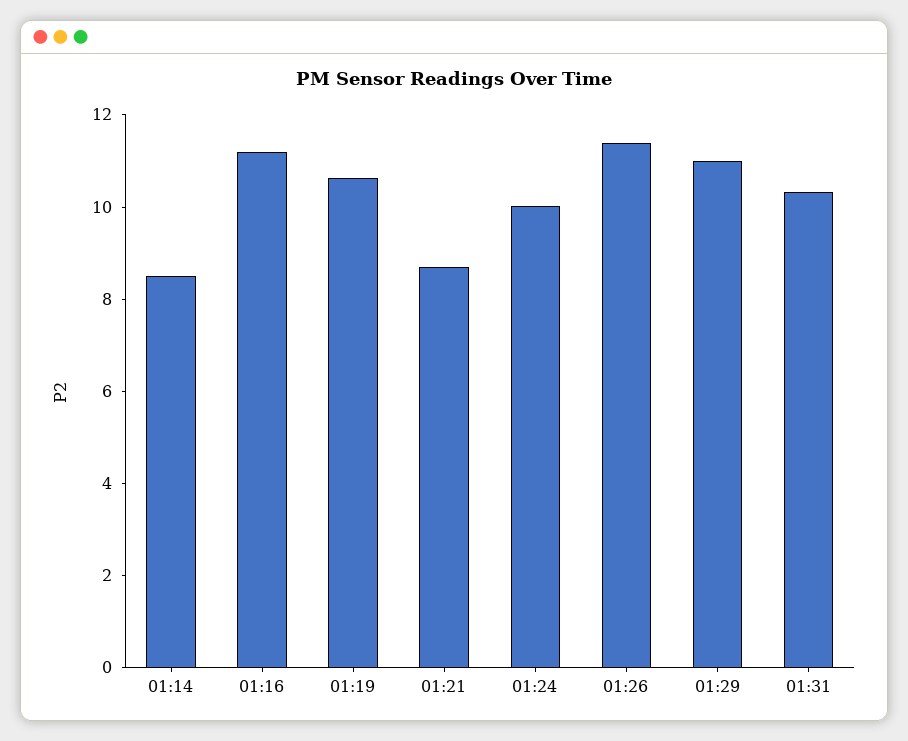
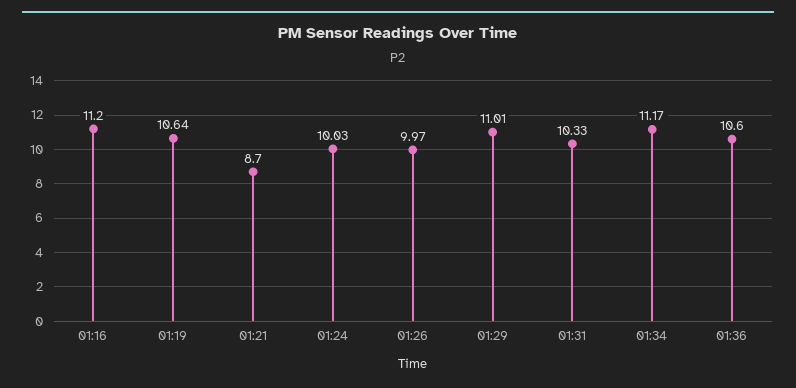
01:14: 8.5 -> none
01:26: 11.5 -> 9.97
01:34: none -> 11.17
01:36: none -> 10.6

